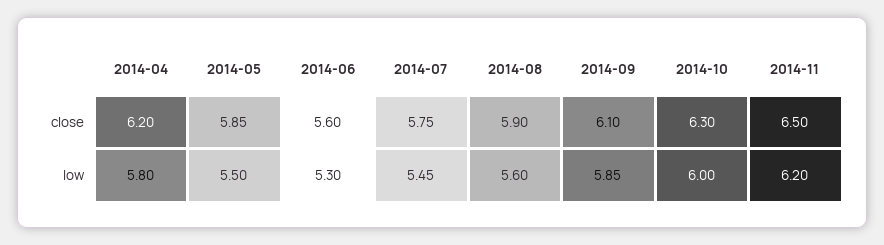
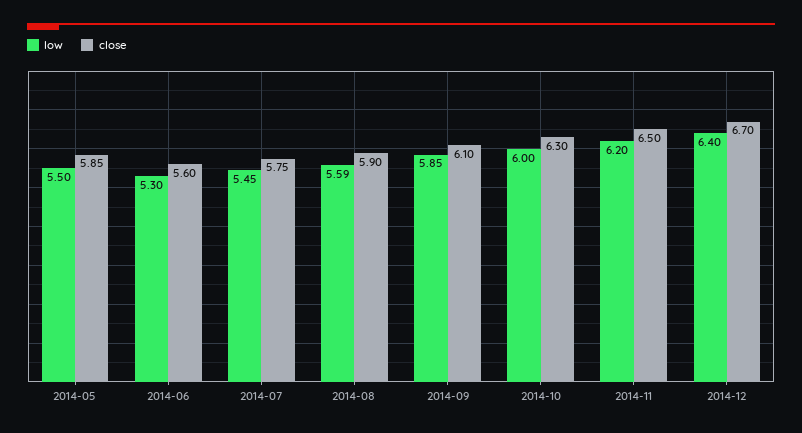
close, 2014-04: 6.2 -> none
low, 2014-04: 5.8 -> none
low, 2014-08: 5.6 -> 5.59
low, 2014-12: none -> 6.4
close, 2014-12: none -> 6.7

